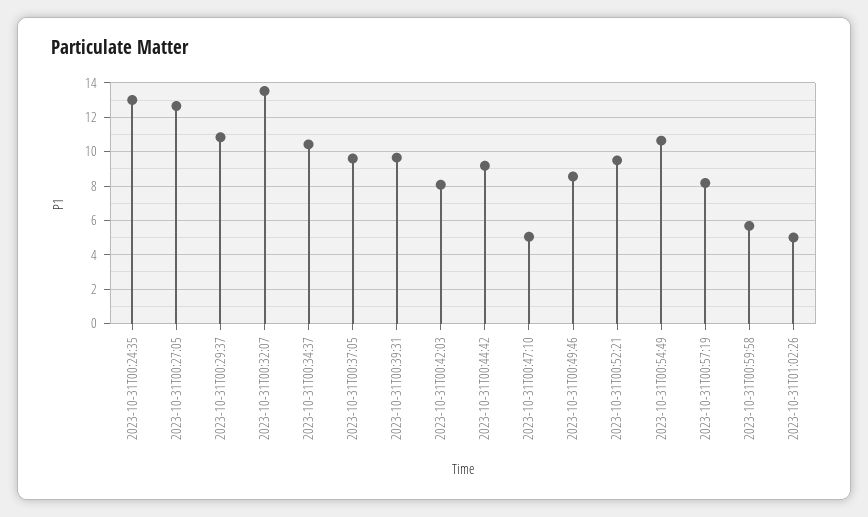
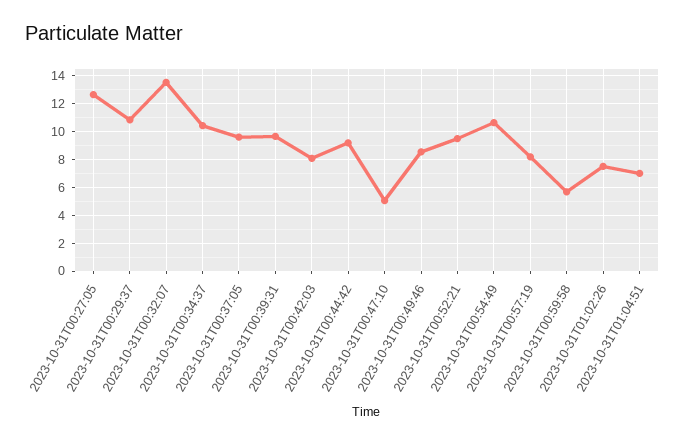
2023-10-31T00:24:35: 13 -> none
2023-10-31T01:02:26: 5 -> 7.5
2023-10-31T01:04:51: none -> 7

